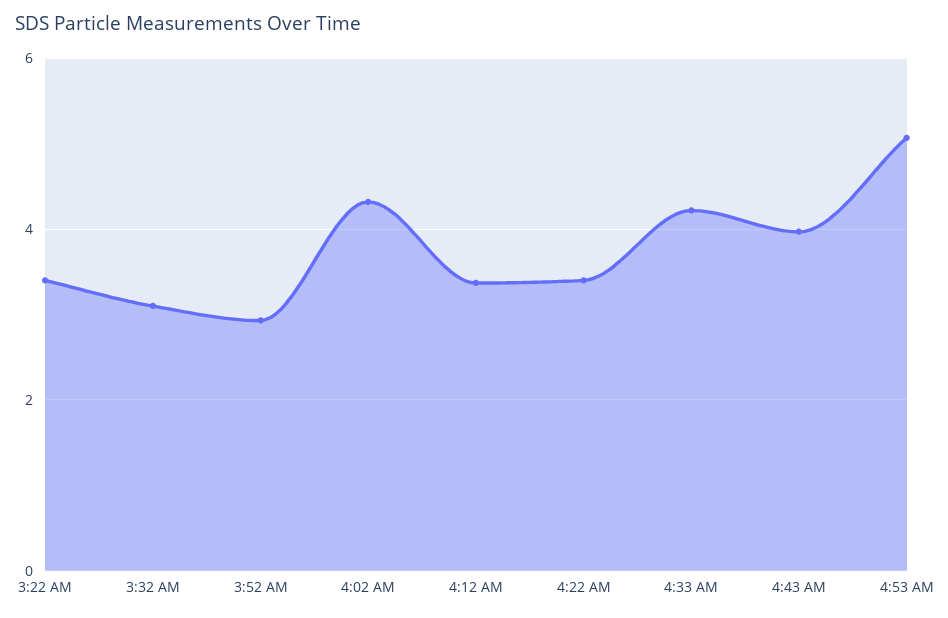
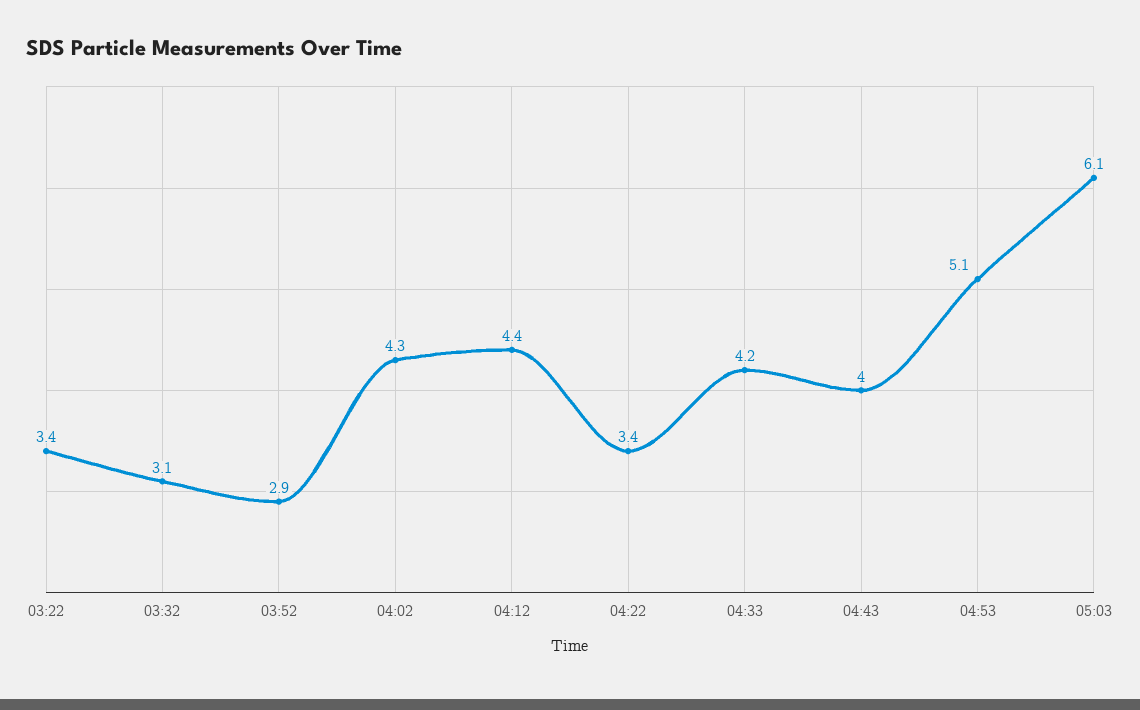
4:12 AM: 3.4 -> 4.4
05:03: none -> 6.1

